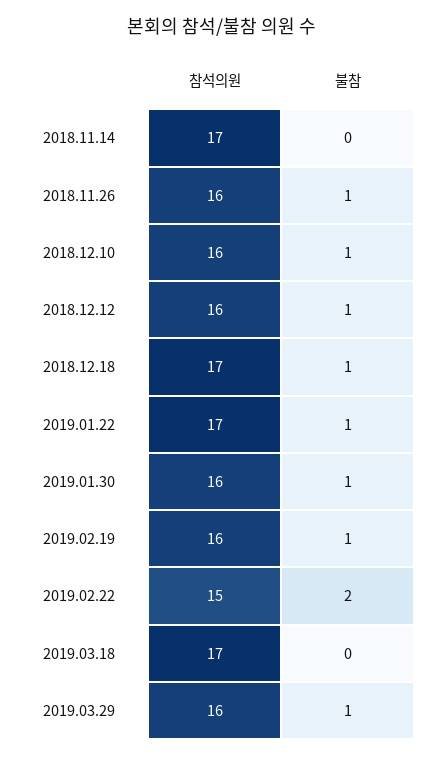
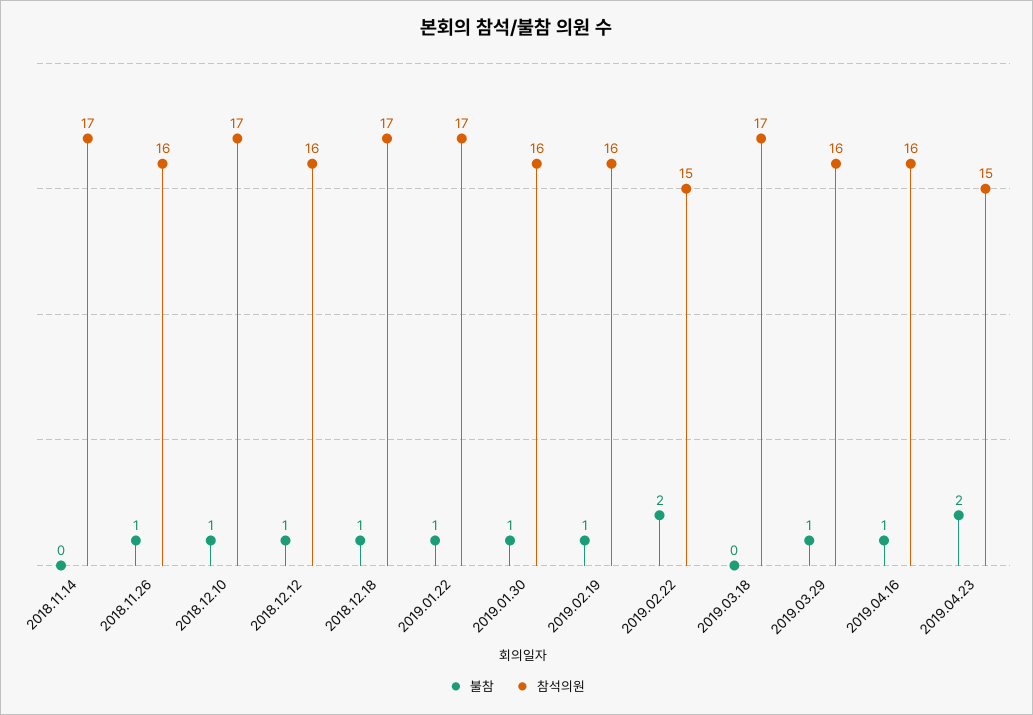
참석의원, 2018.12.10: 16 -> 17
불참, 2019.04.16: none -> 1
참석의원, 2019.04.16: none -> 16
불참, 2019.04.23: none -> 2
참석의원, 2019.04.23: none -> 15

